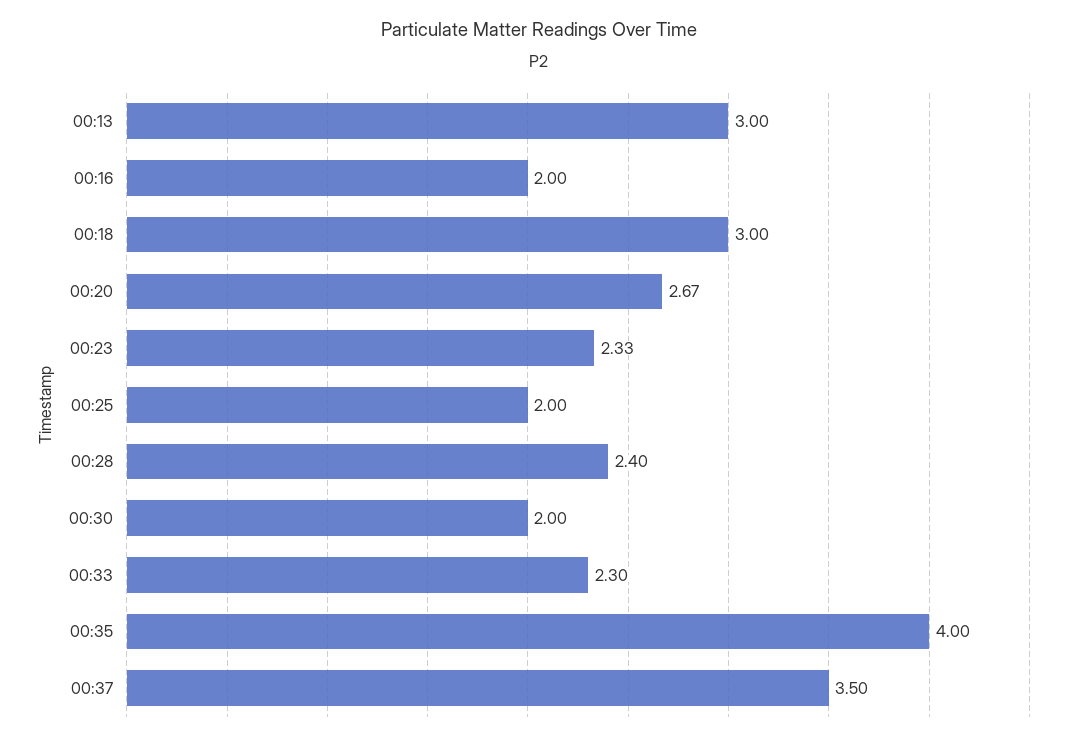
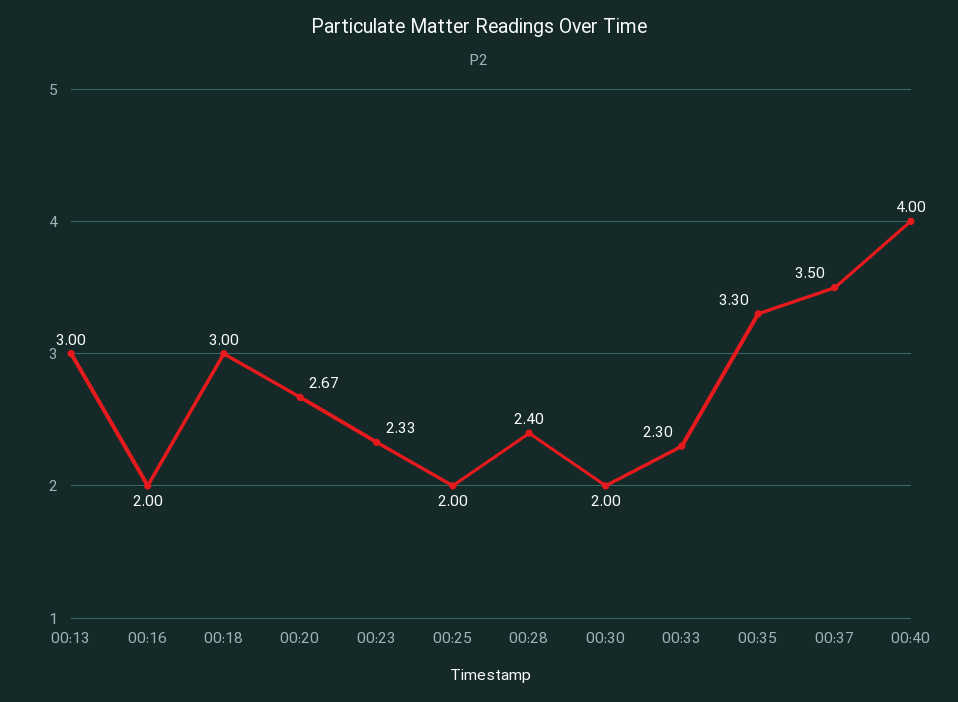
00:35: 4 -> 3.3
00:40: none -> 4

